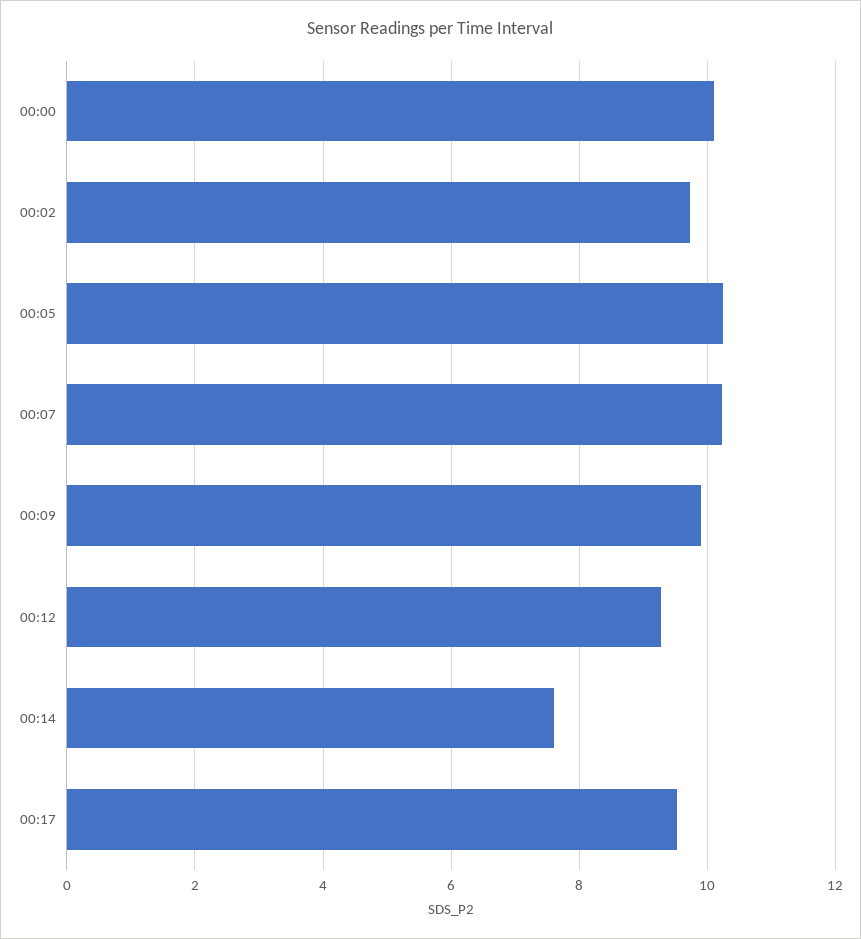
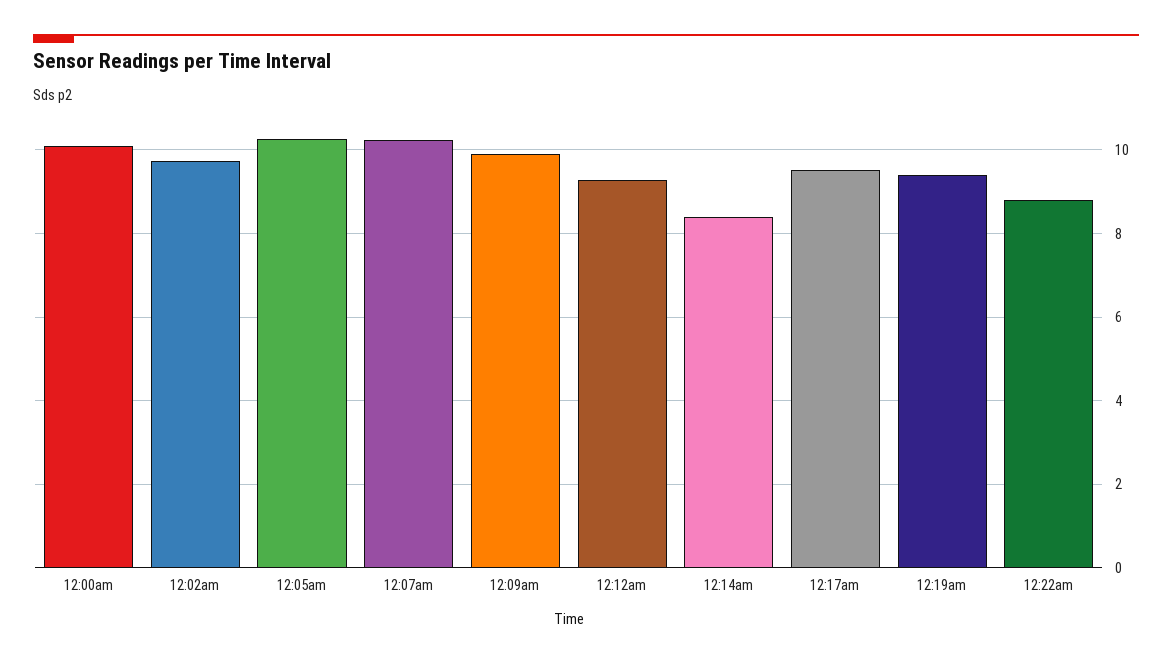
00:14: 7.6 -> 8.4
12:19am: none -> 9.4
12:22am: none -> 8.8

